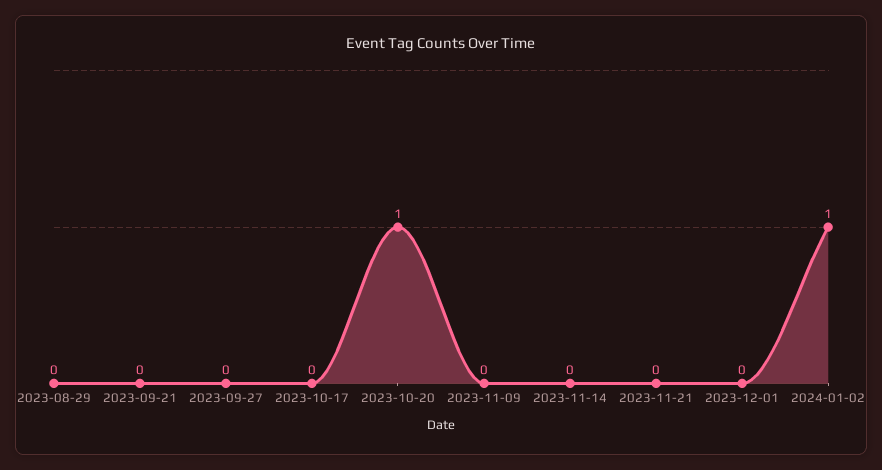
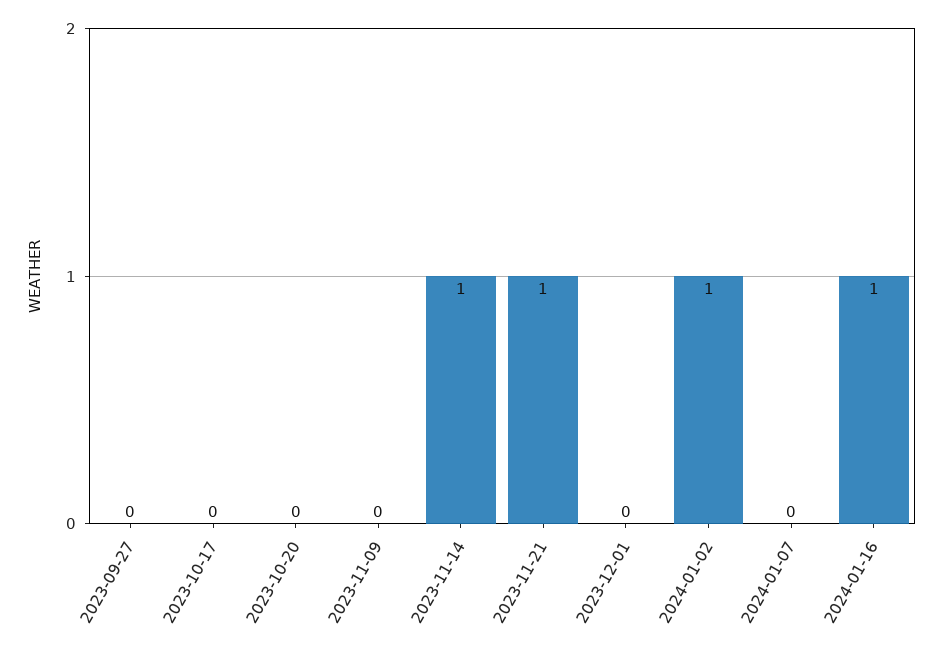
2023-08-29: 0 -> none
2023-09-21: 0 -> none
2023-10-20: 1 -> 0
2023-11-14: 0 -> 1
2023-11-21: 0 -> 1
2024-01-07: none -> 0
2024-01-16: none -> 1

